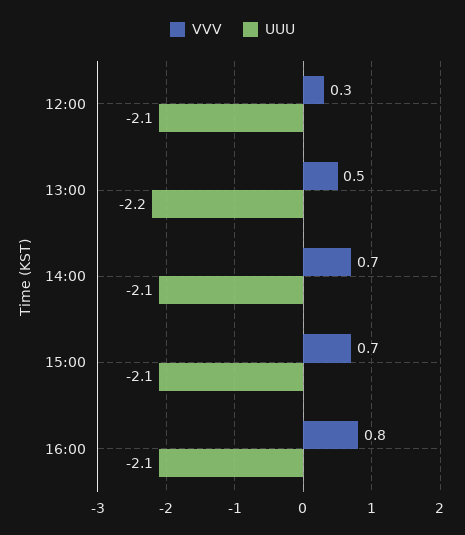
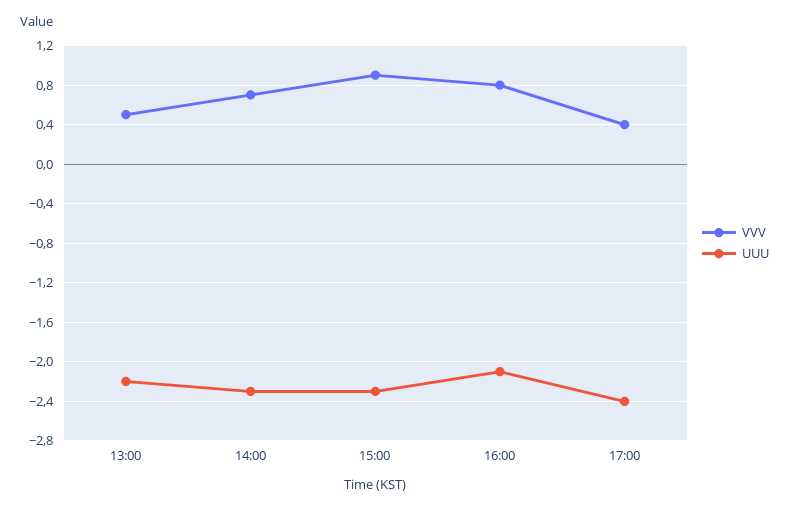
VVV, 12:00: 0.3 -> none
UUU, 12:00: -2.1 -> none
UUU, 14:00: -2.1 -> -2.3
VVV, 15:00: 0.7 -> 0.9
UUU, 15:00: -2.1 -> -2.3
VVV, 17:00: none -> 0.4
UUU, 17:00: none -> -2.4

